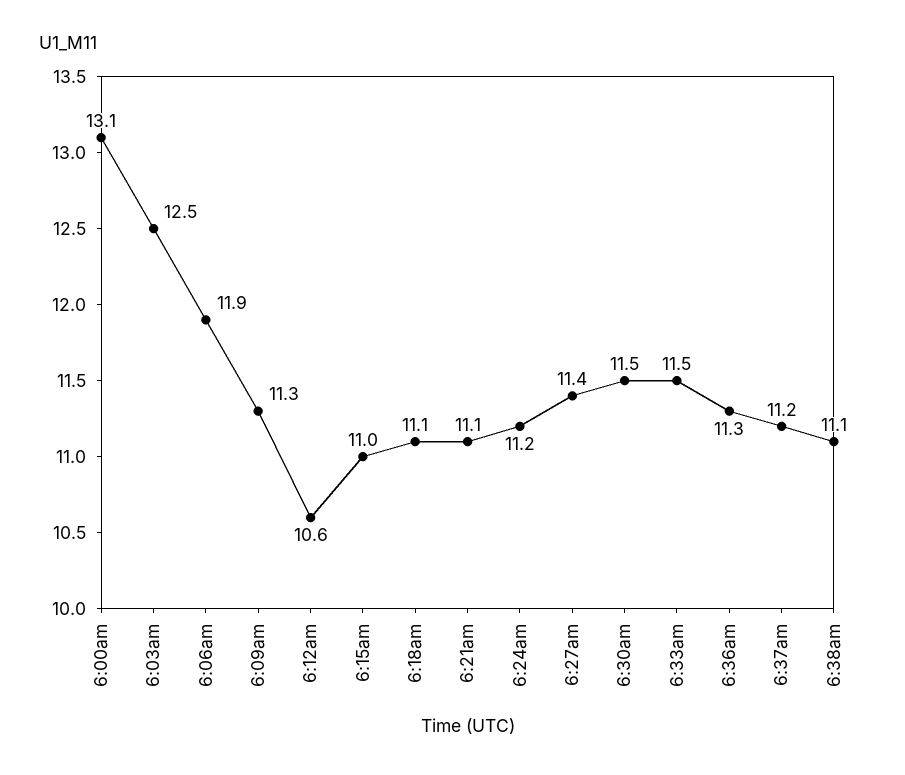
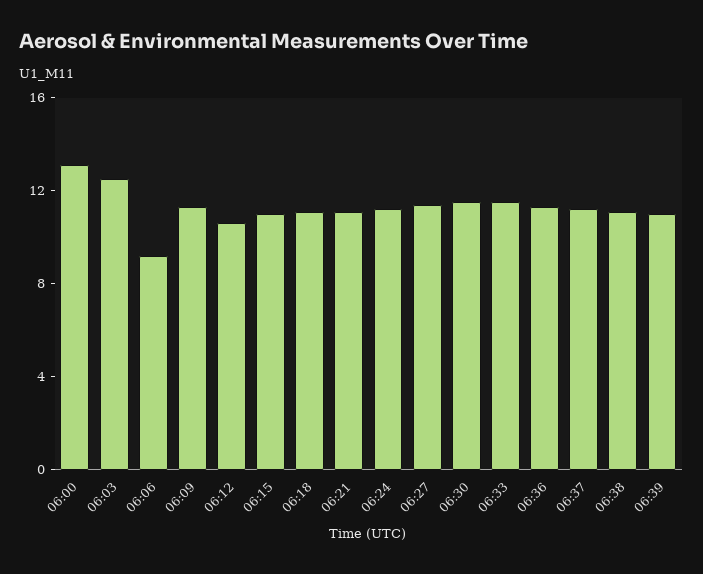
6:06am: 11.9 -> 9
06:39: none -> 11

